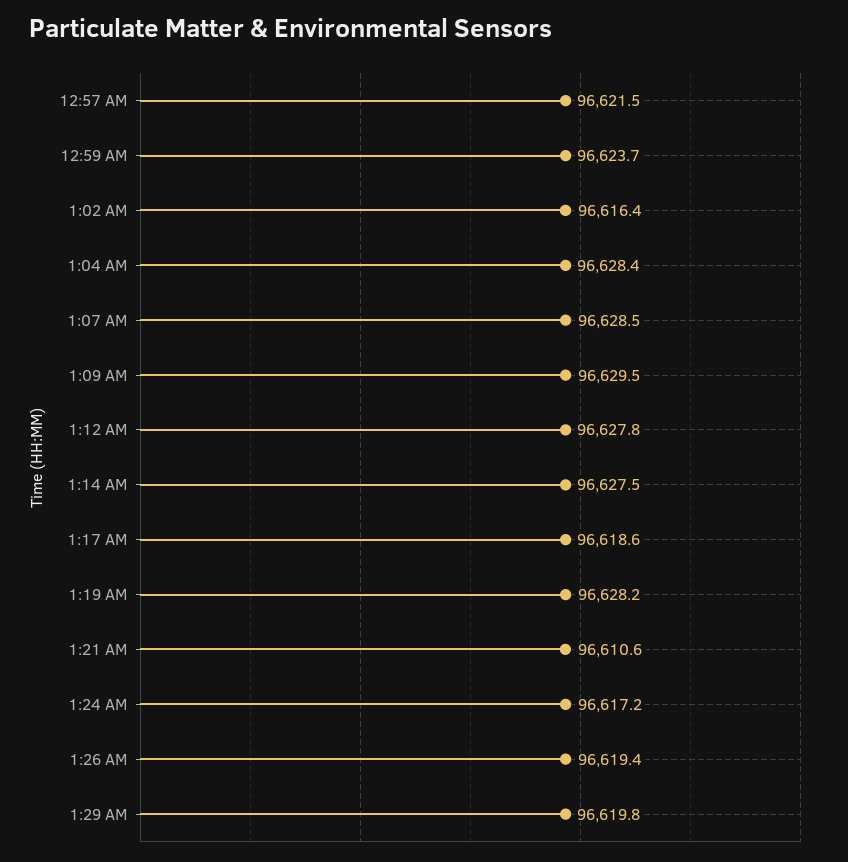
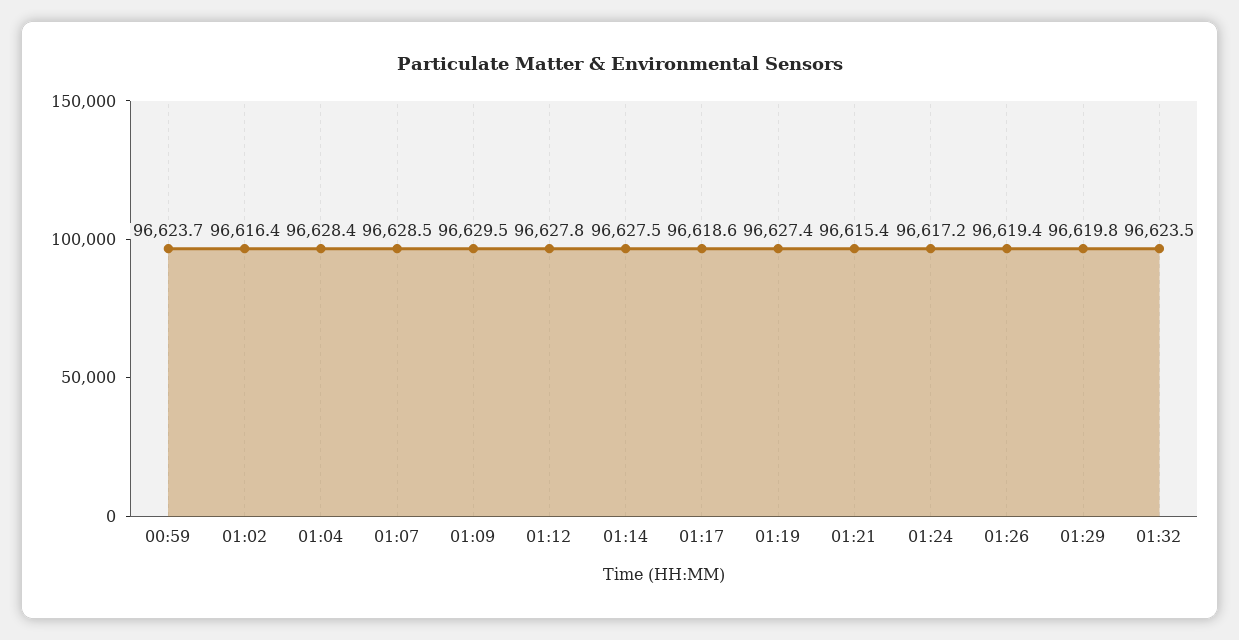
12:57 AM: 96621.5 -> none
1:19 AM: 96628.2 -> 96627.4
1:21 AM: 96610.6 -> 96615.4
01:32: none -> 96623.5

